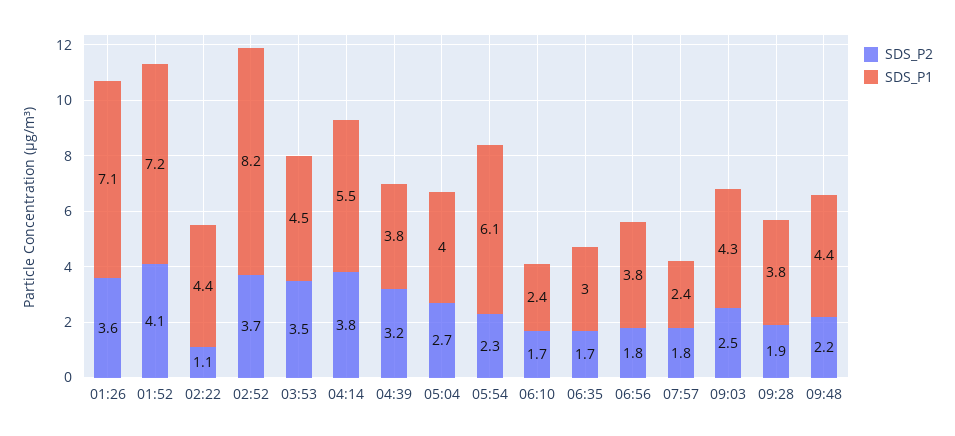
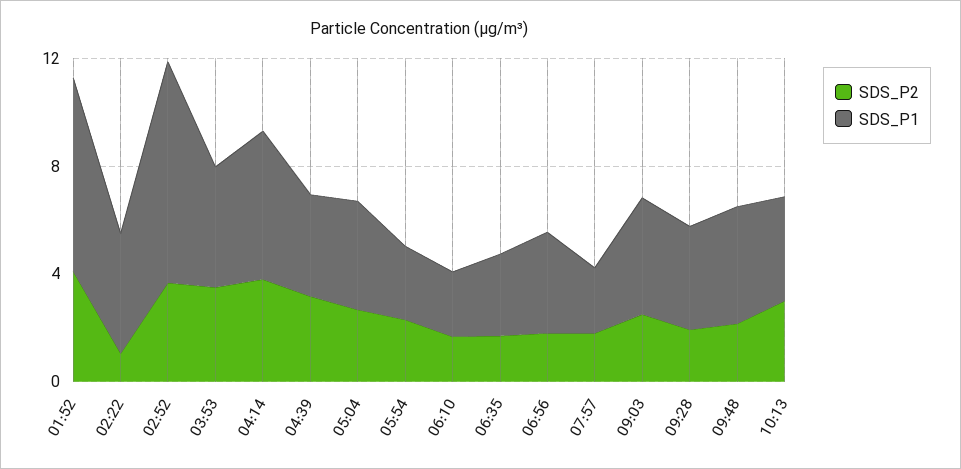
SDS_P2, 01:26: 3.6 -> none
SDS_P1, 01:26: 7.1 -> none
SDS_P1, 05:54: 6.1 -> 3
SDS_P2, 10:13: none -> 3
SDS_P1, 10:13: none -> 4

